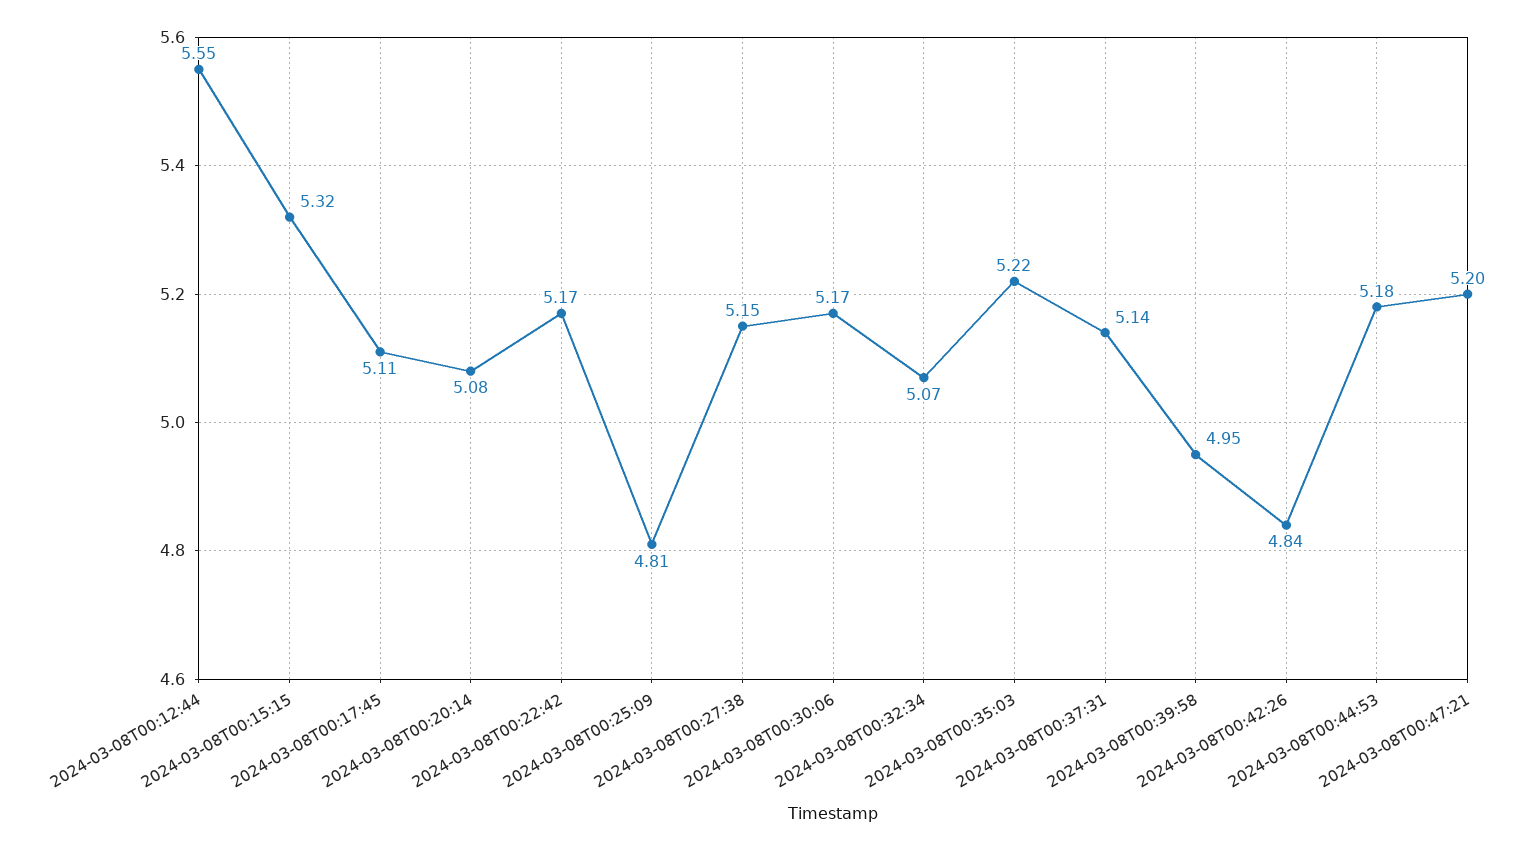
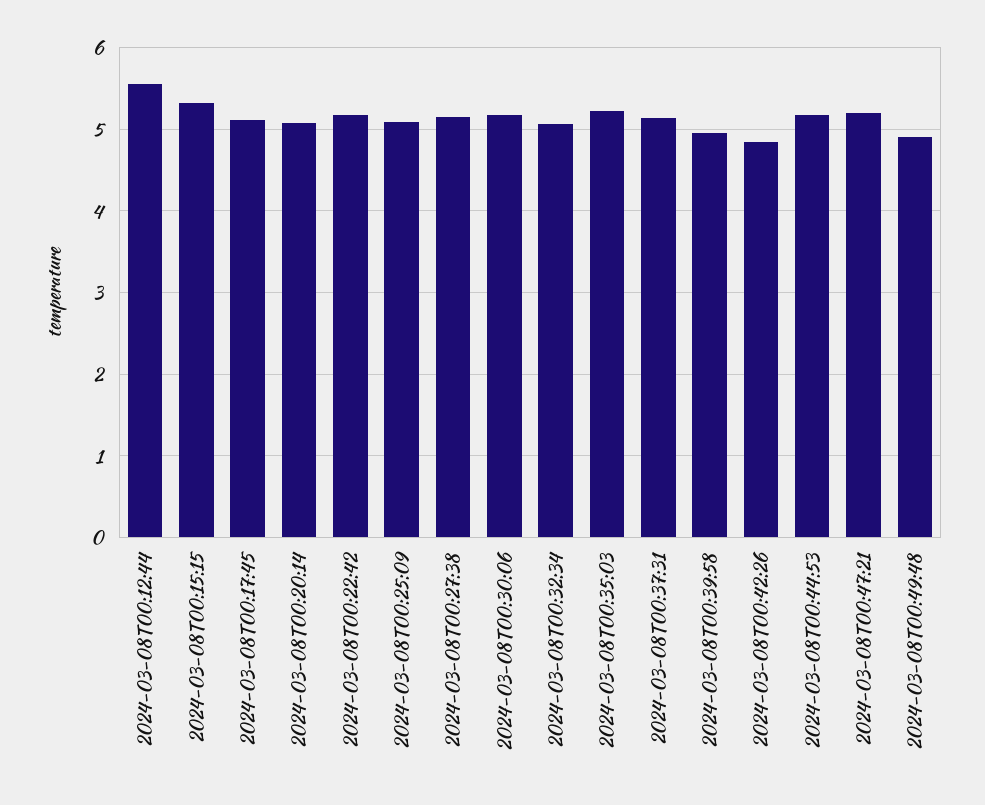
2024-03-08T00:25:09: 4.81 -> 5.1
2024-03-08T00:49:48: none -> 4.9

